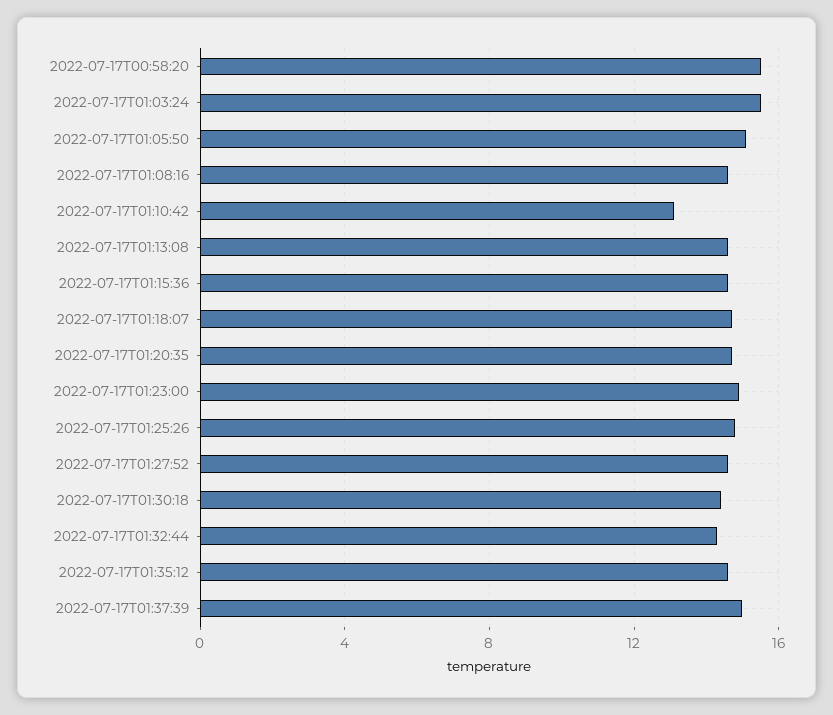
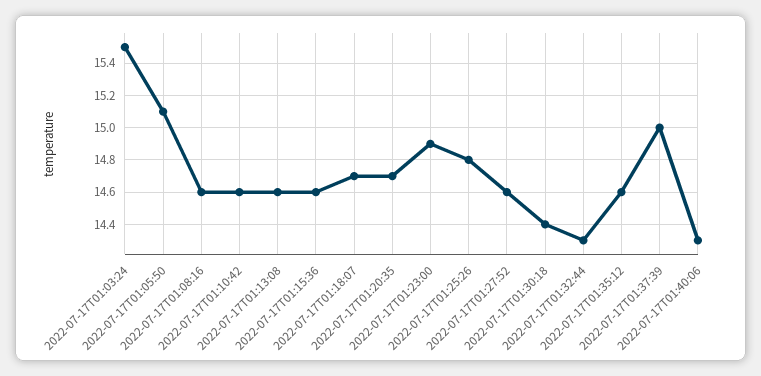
2022-07-17T00:58:20: 15.5 -> none
2022-07-17T01:10:42: 13 -> 14.6
2022-07-17T01:40:06: none -> 14.3

